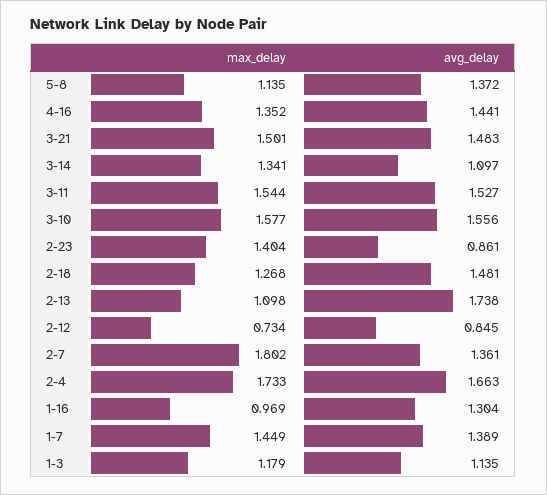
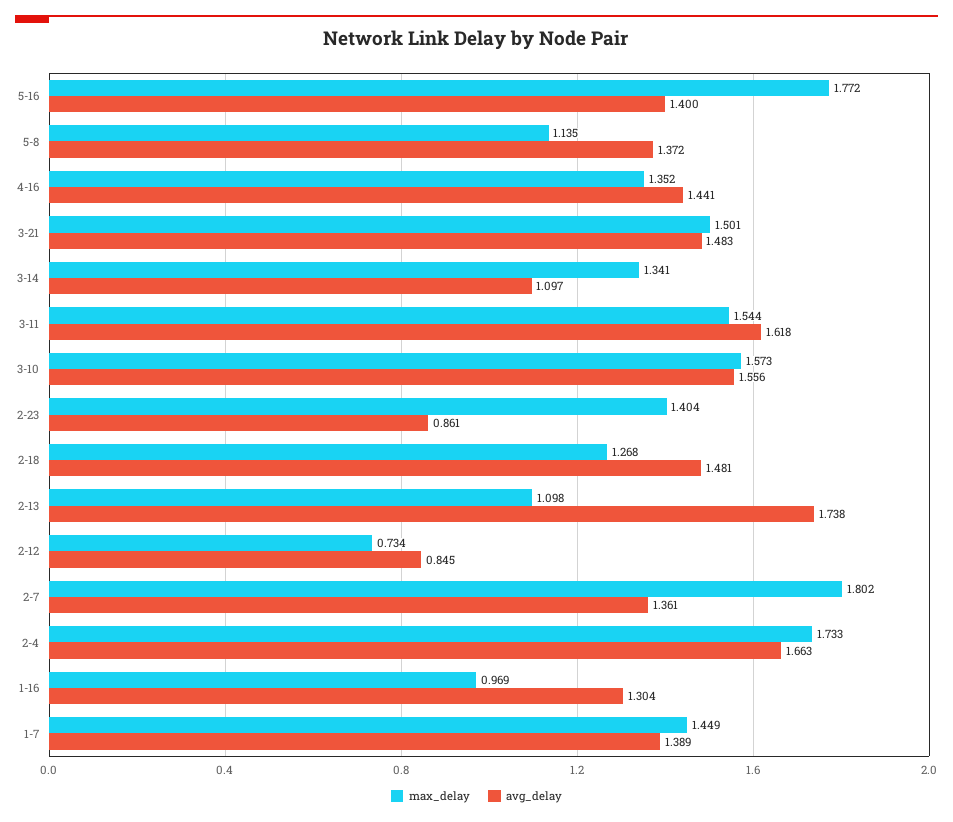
avg_delay, 3-11: 1.527 -> 1.618
max_delay, 3-10: 1.577 -> 1.573
max_delay, 1-3: 1.179 -> none
avg_delay, 1-3: 1.135 -> none
max_delay, 5-16: none -> 1.772
avg_delay, 5-16: none -> 1.4

